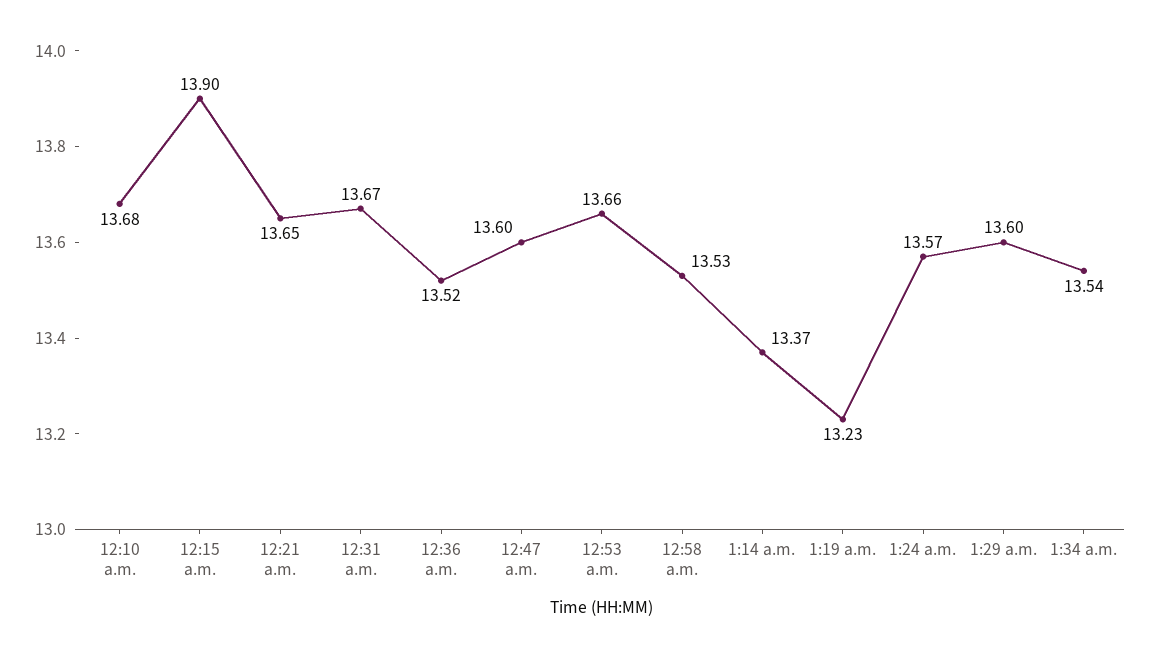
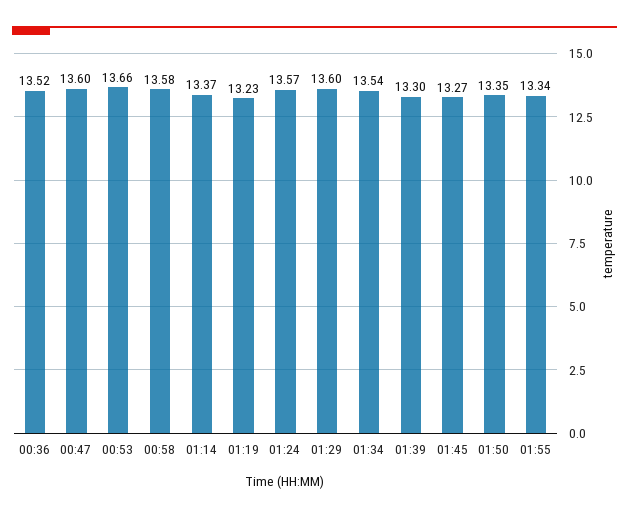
12:10 a.m.: 13.68 -> none
12:15 a.m.: 13.9 -> none
12:21 a.m.: 13.65 -> none
12:31 a.m.: 13.67 -> none
12:58 a.m.: 13.53 -> 13.58
01:39: none -> 13.3
01:45: none -> 13.27
01:50: none -> 13.35
01:55: none -> 13.34

